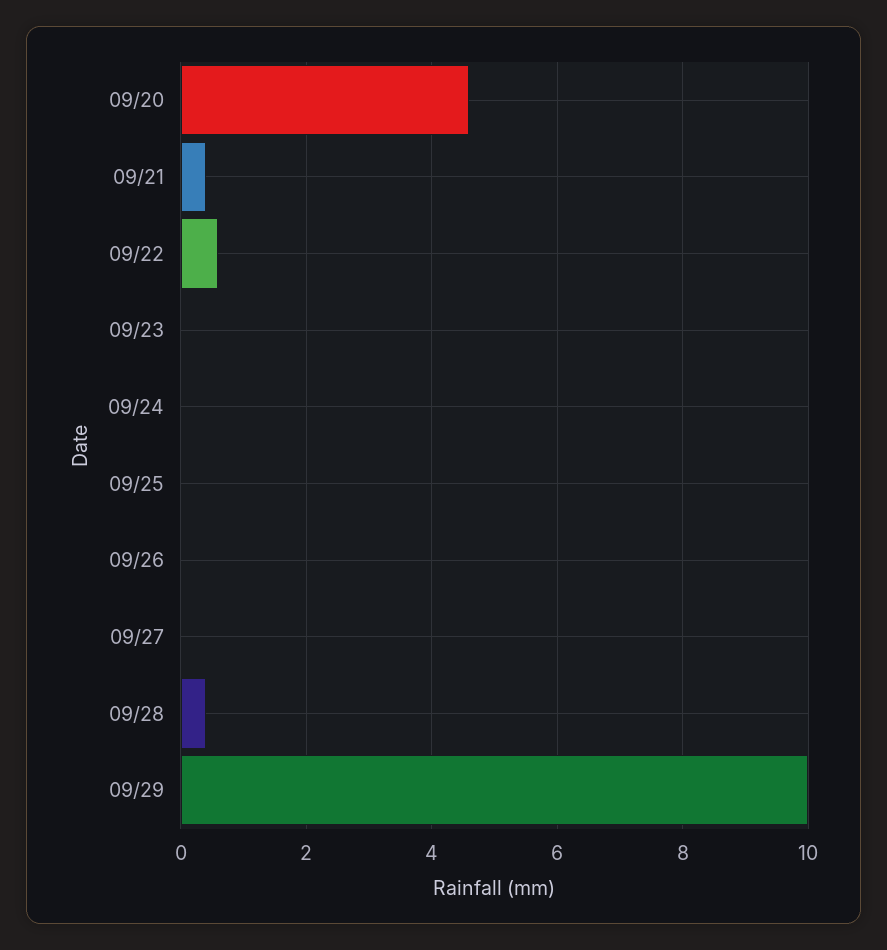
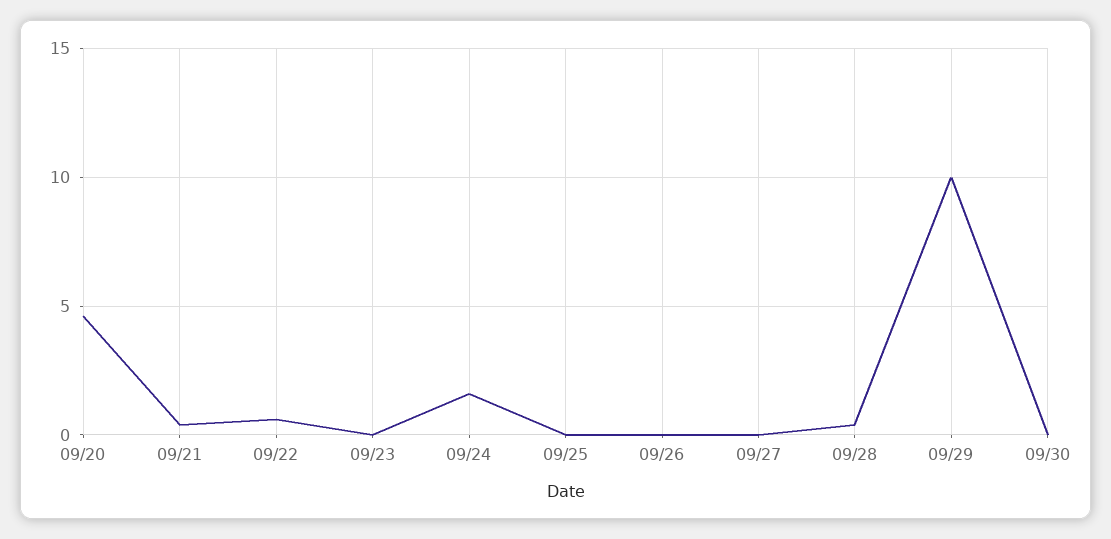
09/24: 0 -> 1.5
09/30: none -> 0

